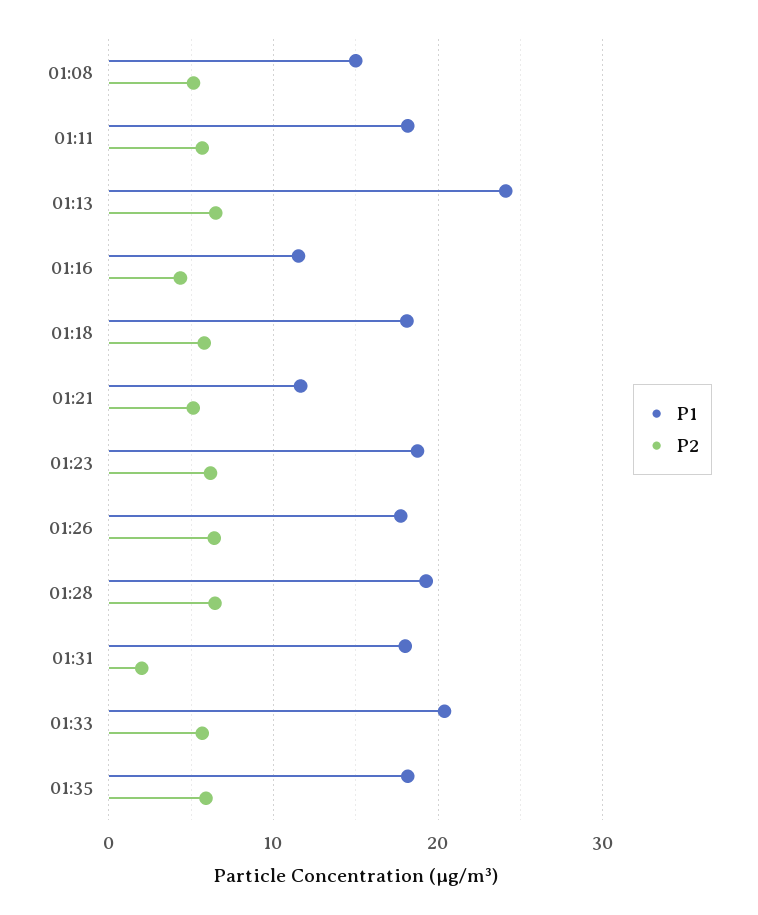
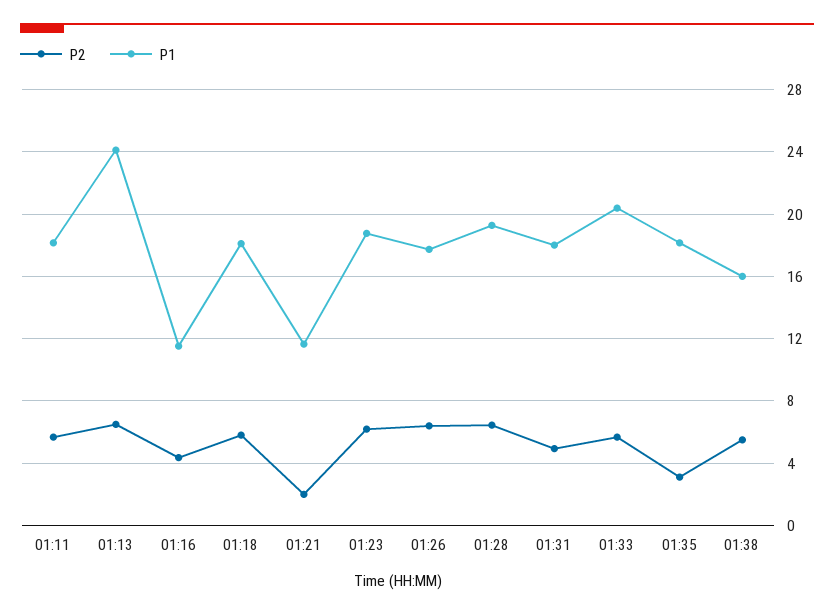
P1, 01:08: 15 -> none
P2, 01:08: 5 -> none
P2, 01:21: 5 -> 2
P2, 01:31: 2 -> 5
P2, 01:35: 6 -> 3
P2, 01:38: none -> 5.5
P1, 01:38: none -> 16

